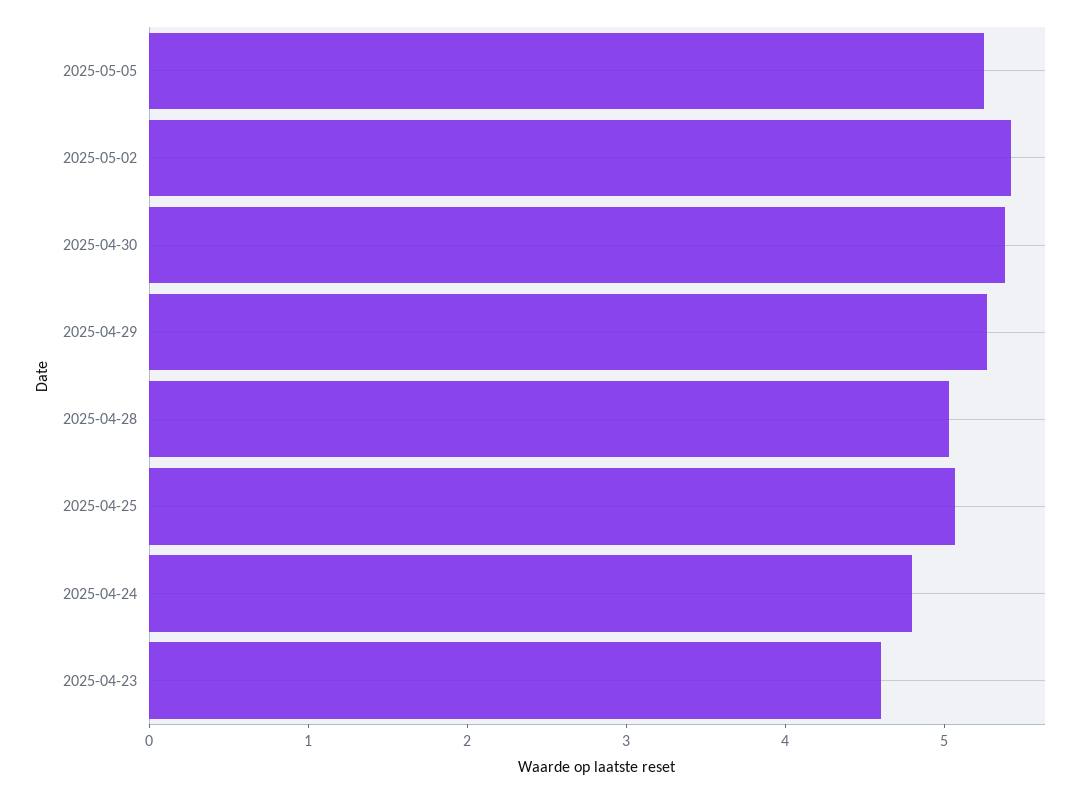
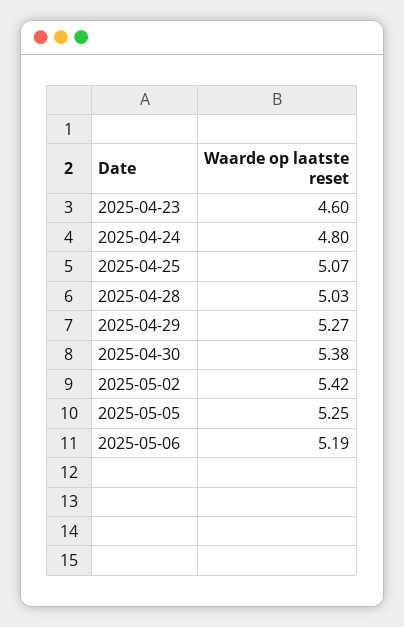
2025-05-06: none -> 5.19

